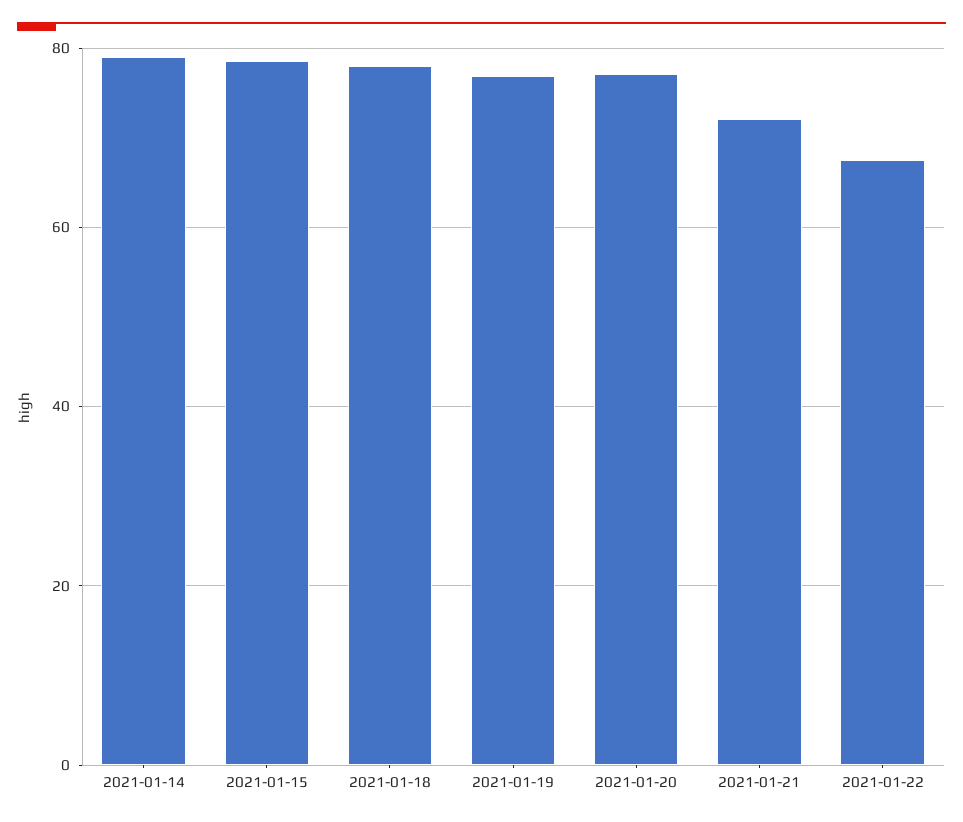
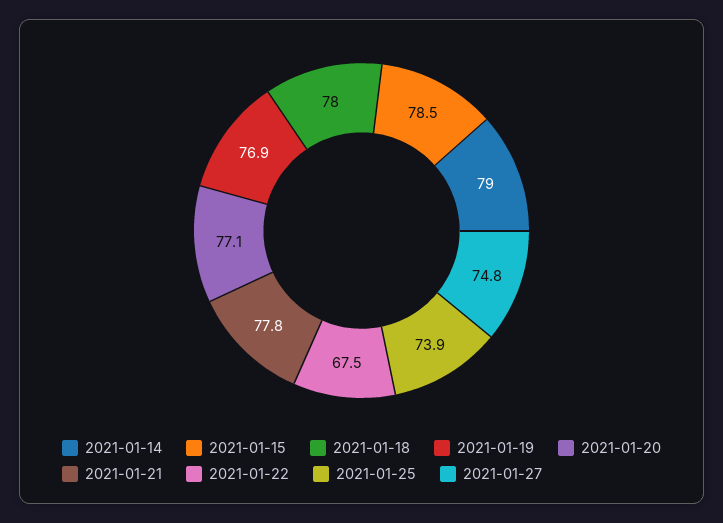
2021-01-21: 72 -> 77.8
2021-01-25: none -> 73.9
2021-01-27: none -> 74.8

